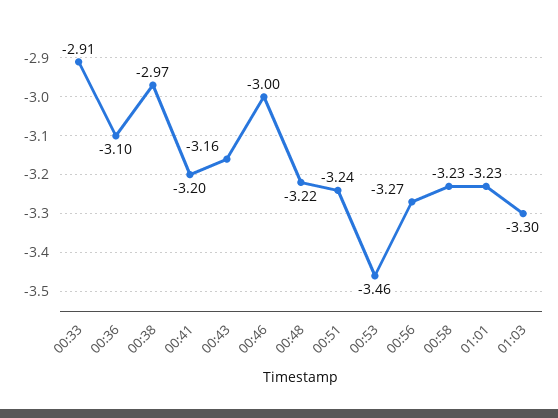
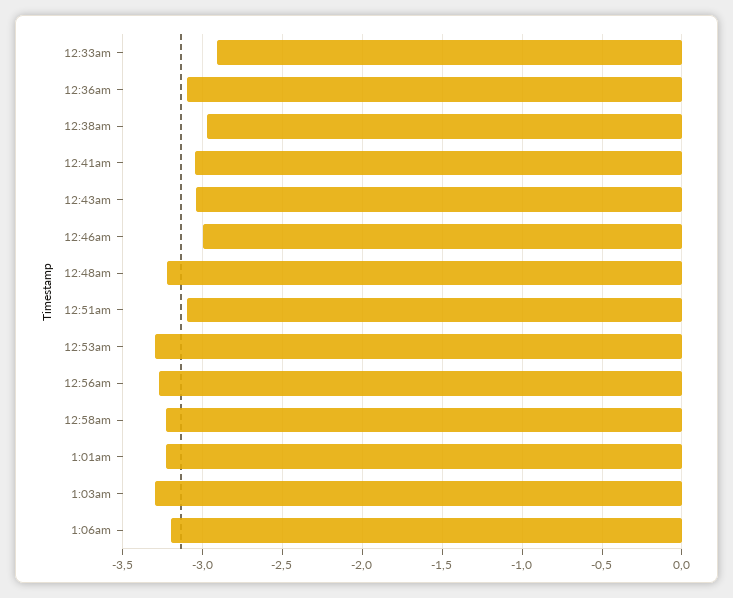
00:41: -3.2 -> -3.05
00:43: -3.16 -> -3.05
00:51: -3.24 -> -3.1
00:53: -3.46 -> -3.3
1:06am: none -> -3.2

